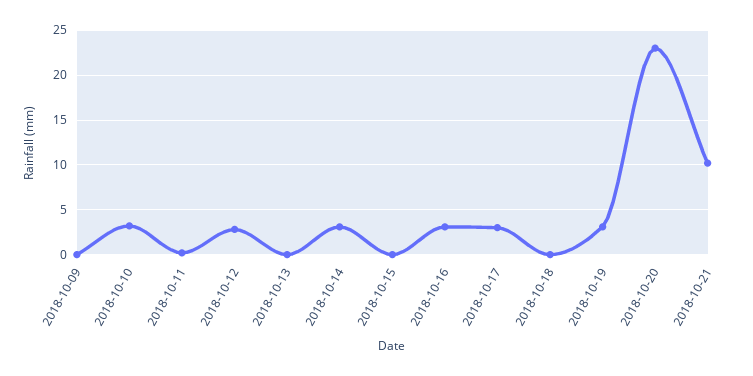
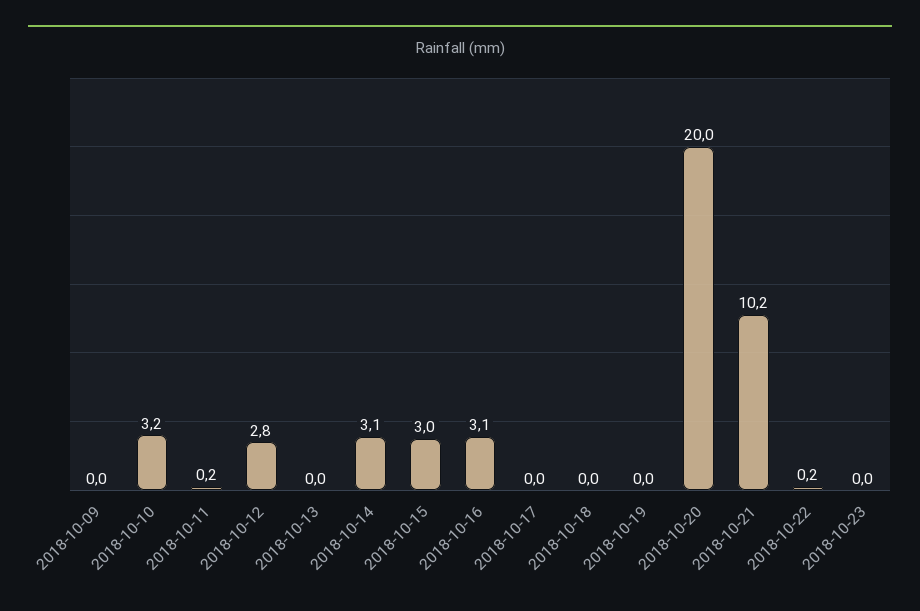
2018-10-15: 0 -> 3
2018-10-17: 3 -> 0
2018-10-19: 3 -> 0
2018-10-20: 23 -> 20
2018-10-22: none -> 0.2
2018-10-23: none -> 0

